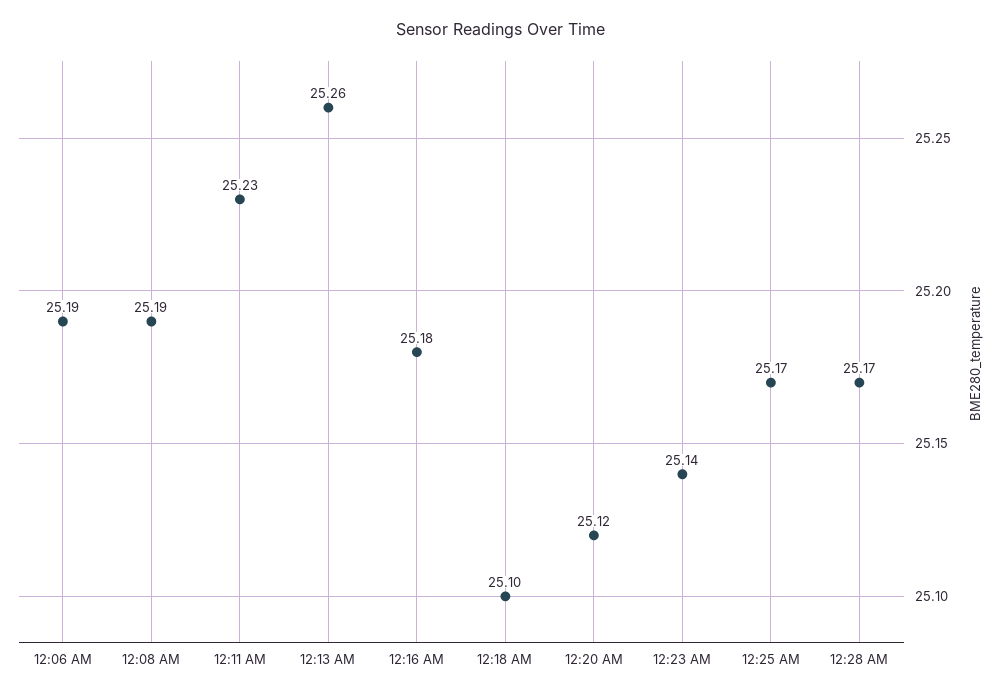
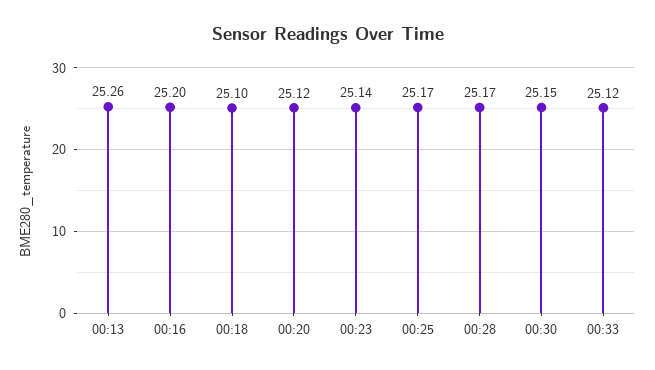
12:06 AM: 25.19 -> none
12:08 AM: 25.19 -> none
12:11 AM: 25.23 -> none
12:16 AM: 25.18 -> 25.2
00:30: none -> 25.15
00:33: none -> 25.12

